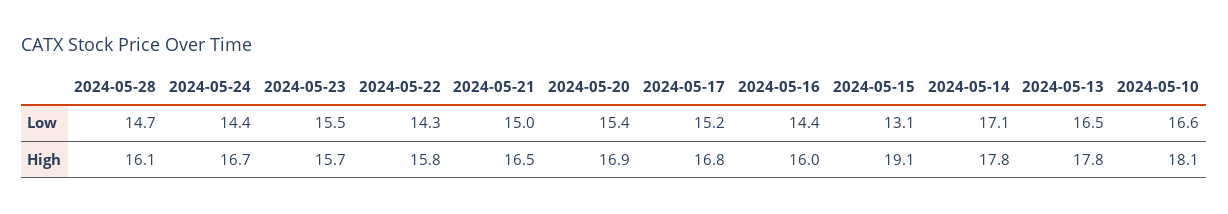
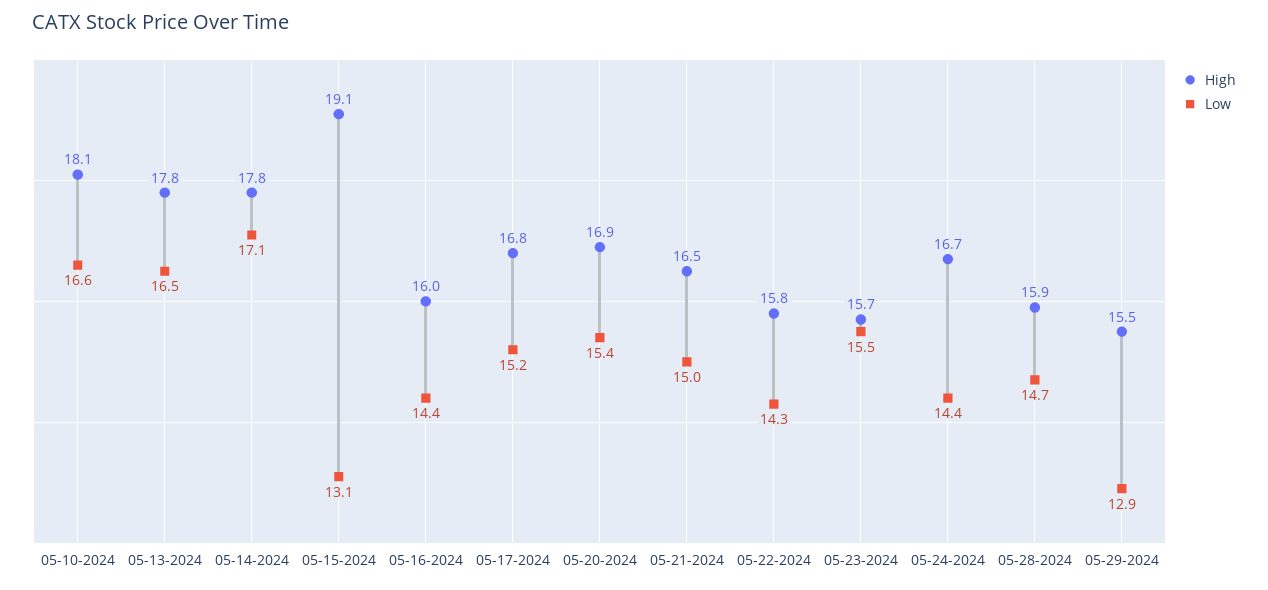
High, 2024-05-28: 16.1 -> 15.9
High, 05-29-2024: none -> 15.5
Low, 05-29-2024: none -> 12.9

